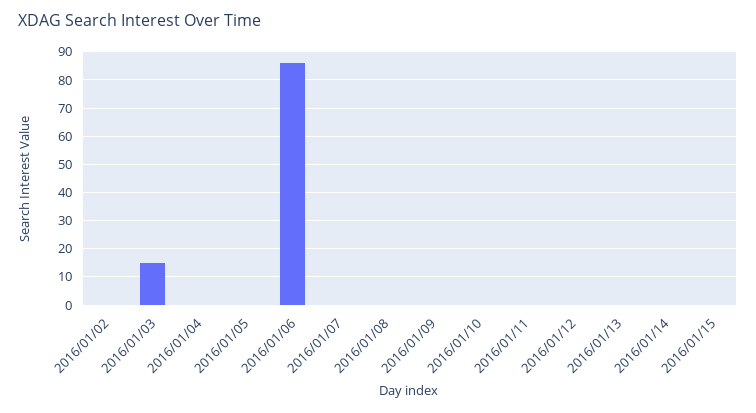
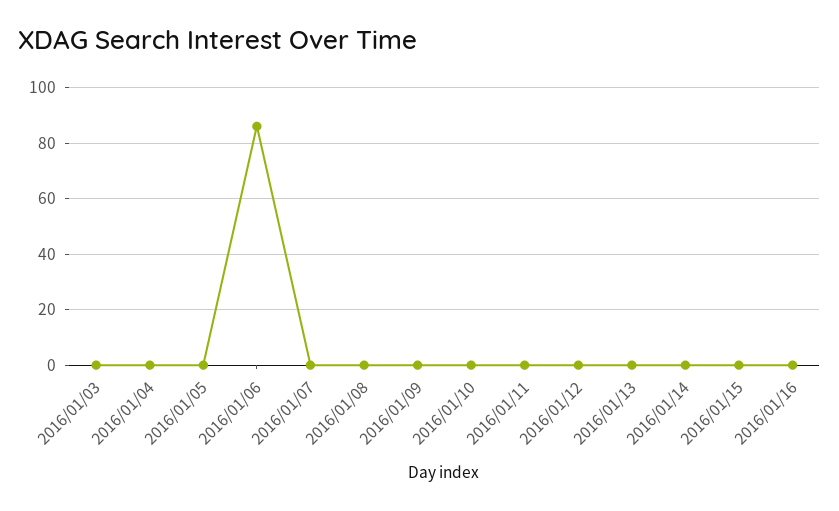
2016/01/02: 0 -> none
2016/01/03: 15 -> 0
2016/01/16: none -> 0

